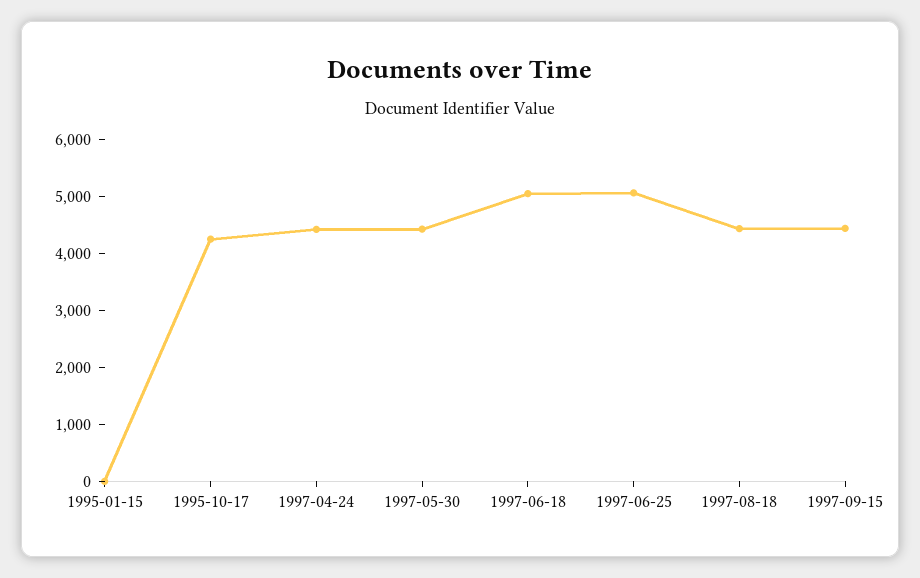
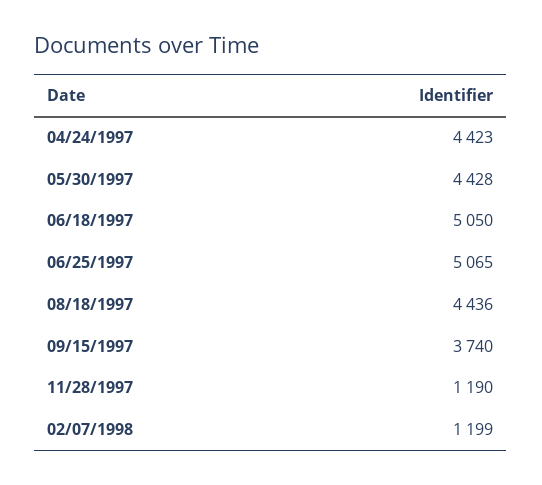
1995-01-15: 0 -> none
1995-10-17: 4200 -> none
1997-09-15: 4400 -> 3740
11/28/1997: none -> 1190
02/07/1998: none -> 1199

